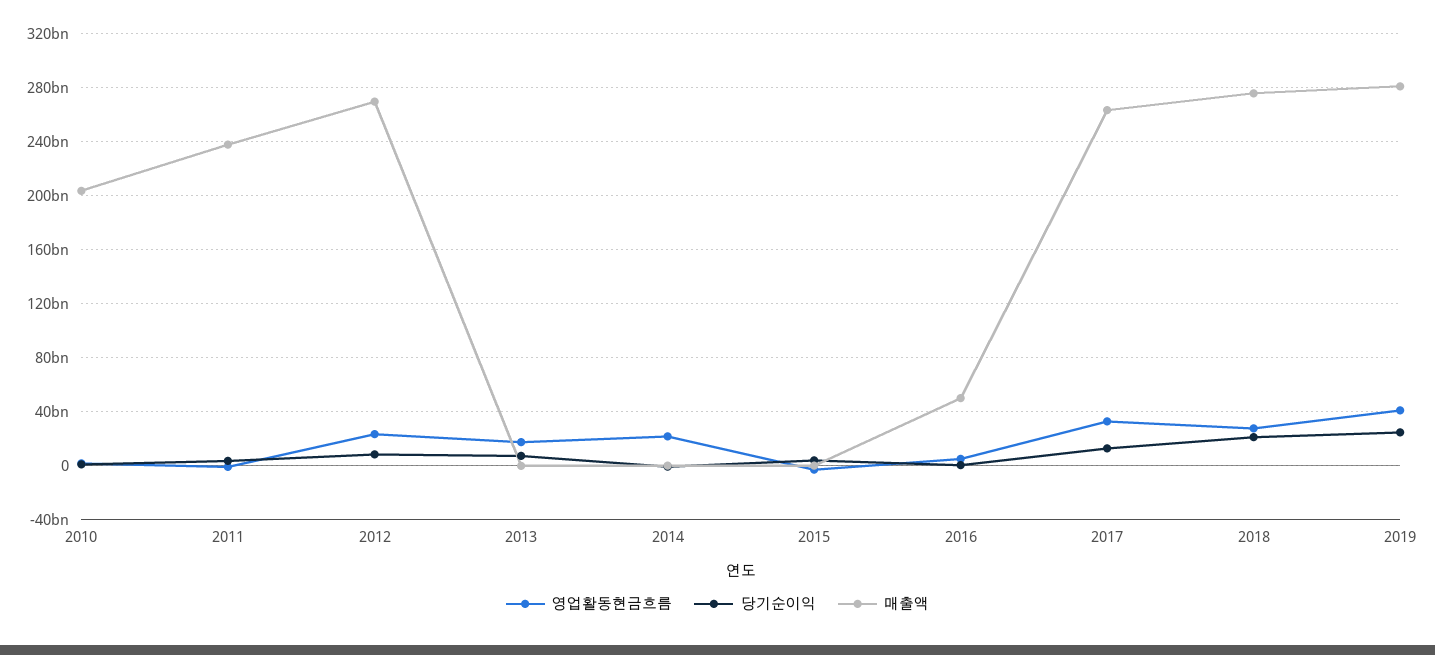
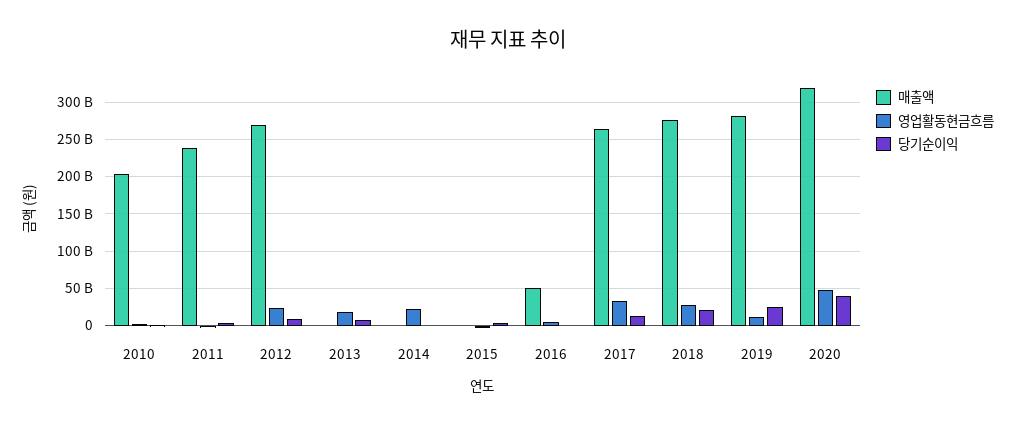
영업활동현금흐름, 2019: 40000000000 -> 10000000000
매출액, 2020: none -> 320000000000
영업활동현금흐름, 2020: none -> 50000000000
당기순이익, 2020: none -> 40000000000

